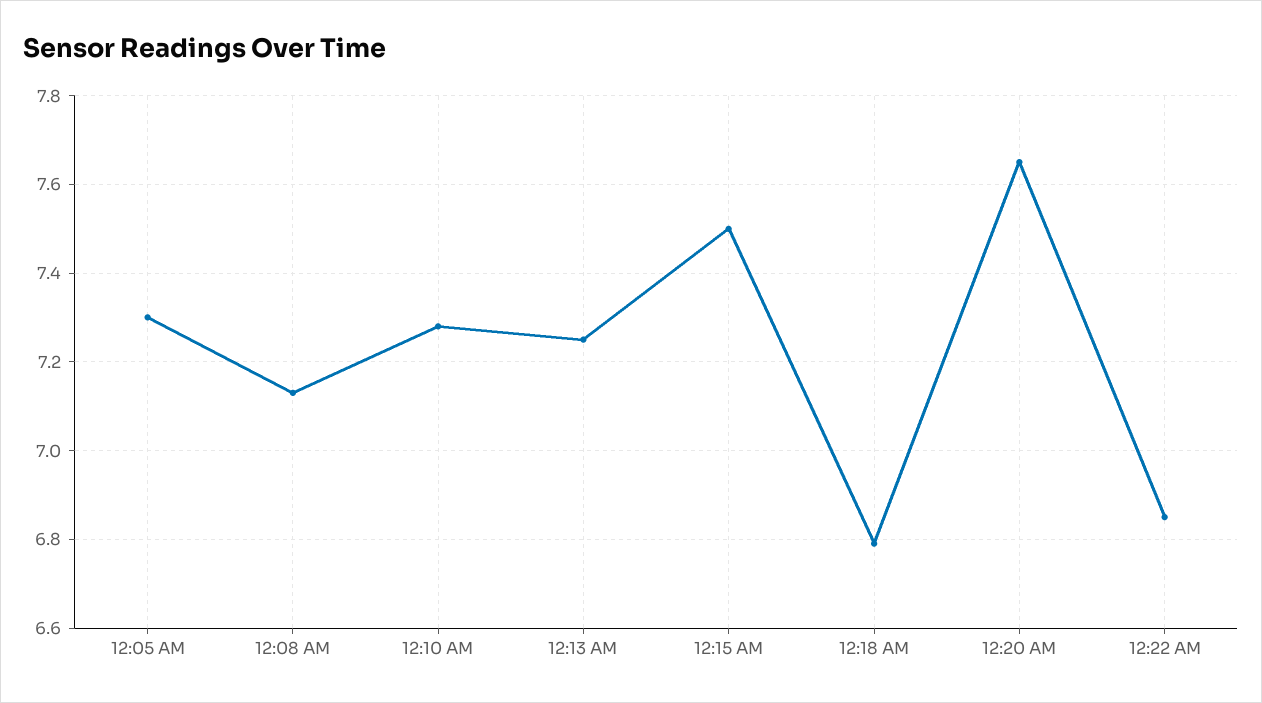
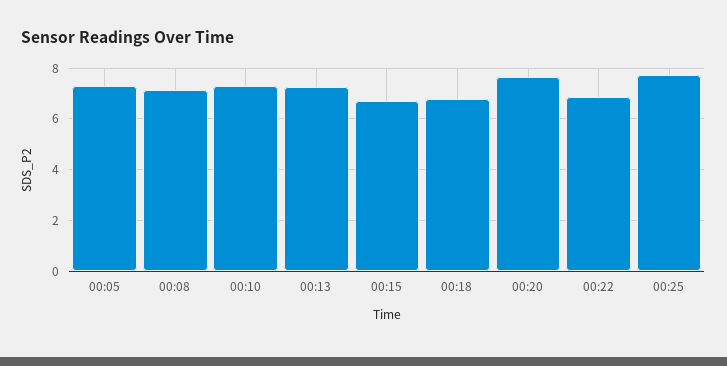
12:15 AM: 7.5 -> 6.75
00:25: none -> 7.75

